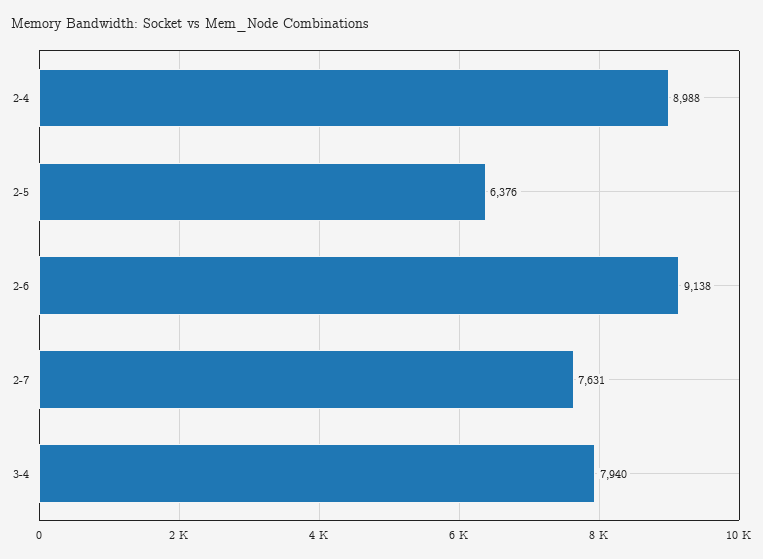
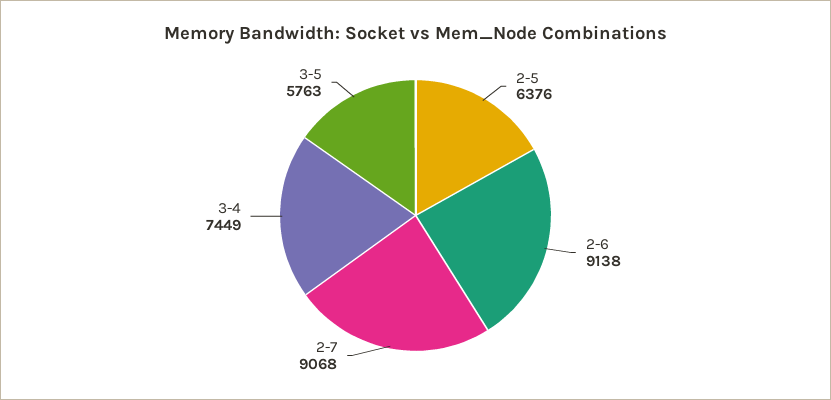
2-4: 8988 -> none
2-7: 7631 -> 9068
3-4: 7940 -> 7449
3-5: none -> 5763

